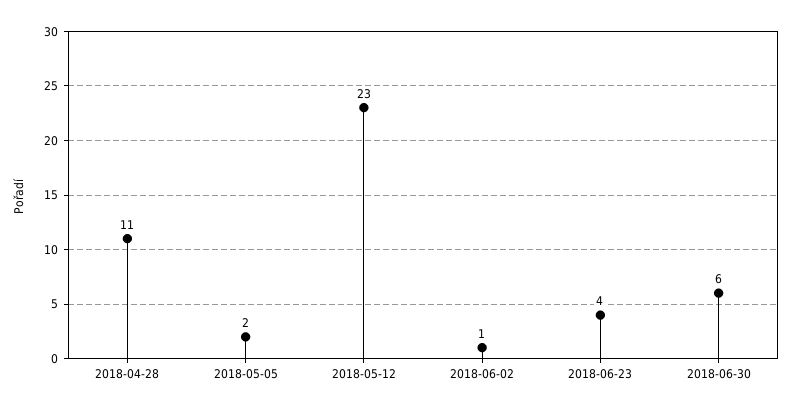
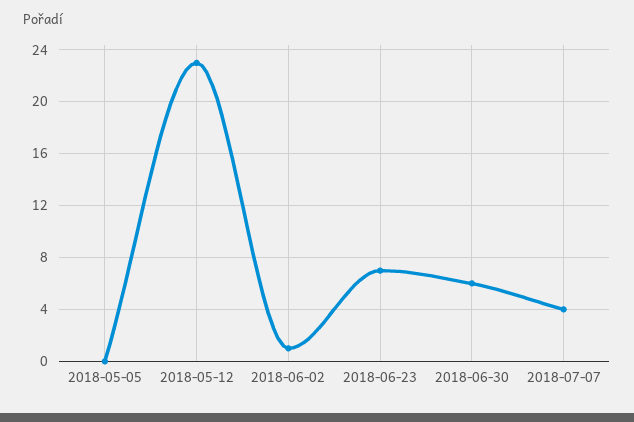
2018-04-28: 11 -> none
2018-05-05: 2 -> 0
2018-06-23: 4 -> 7
2018-07-07: none -> 4

